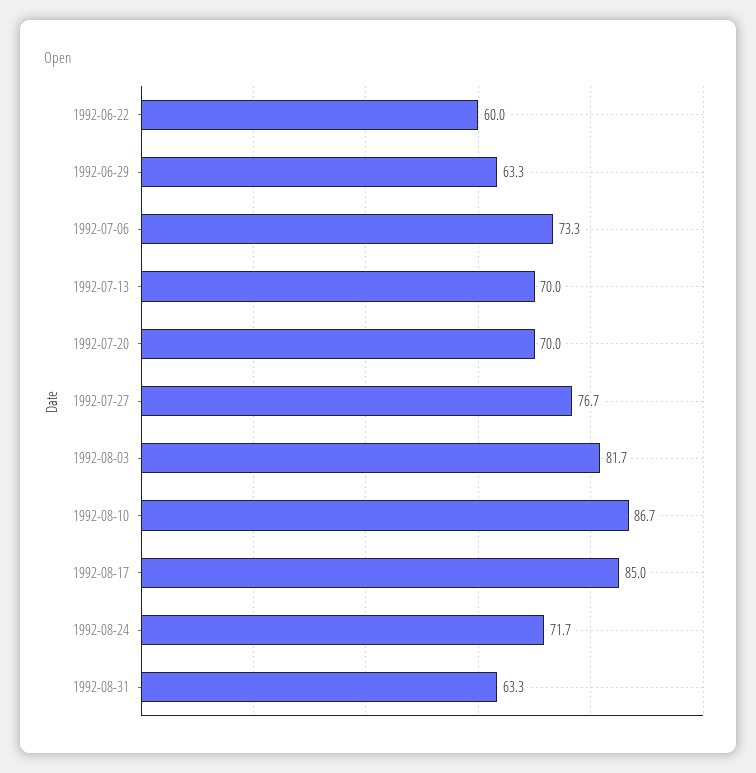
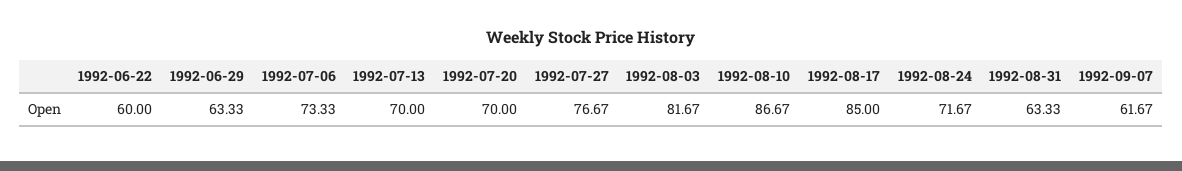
1992-09-07: none -> 61.67

